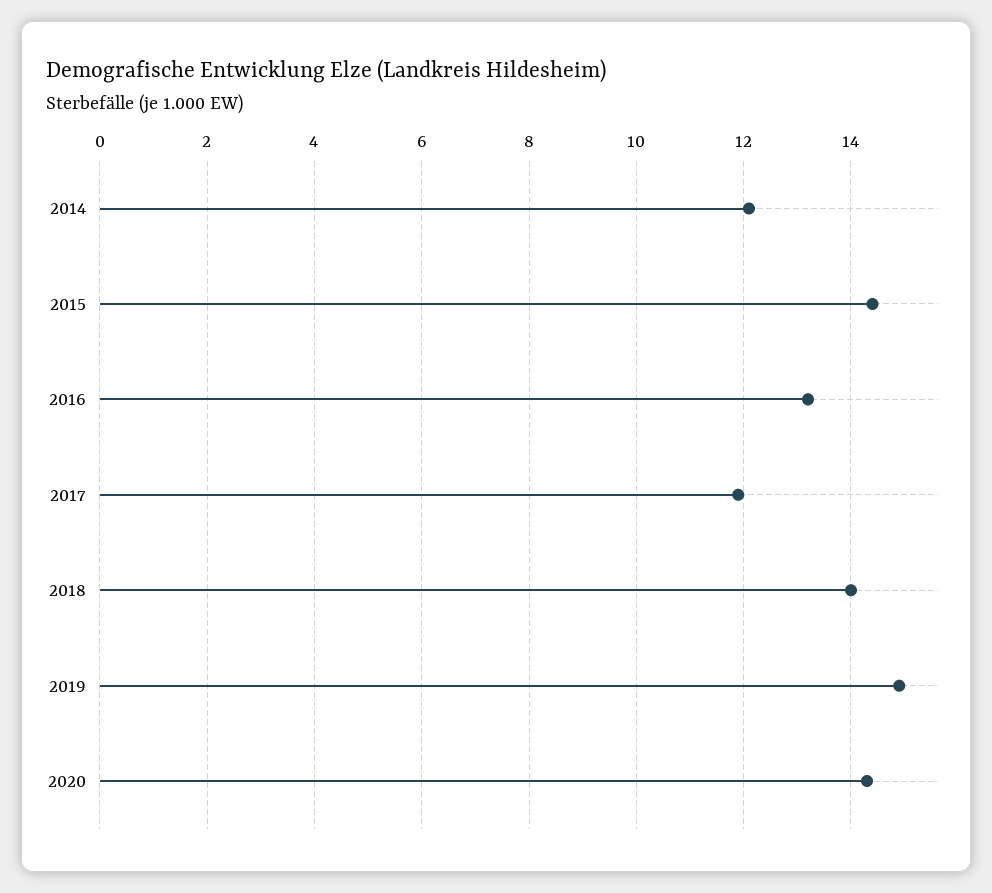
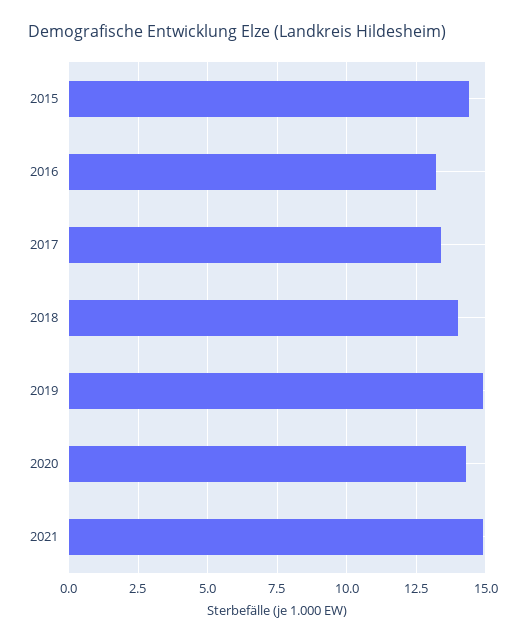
2014: 12 -> none
2017: 12 -> 13.5
2021: none -> 15

